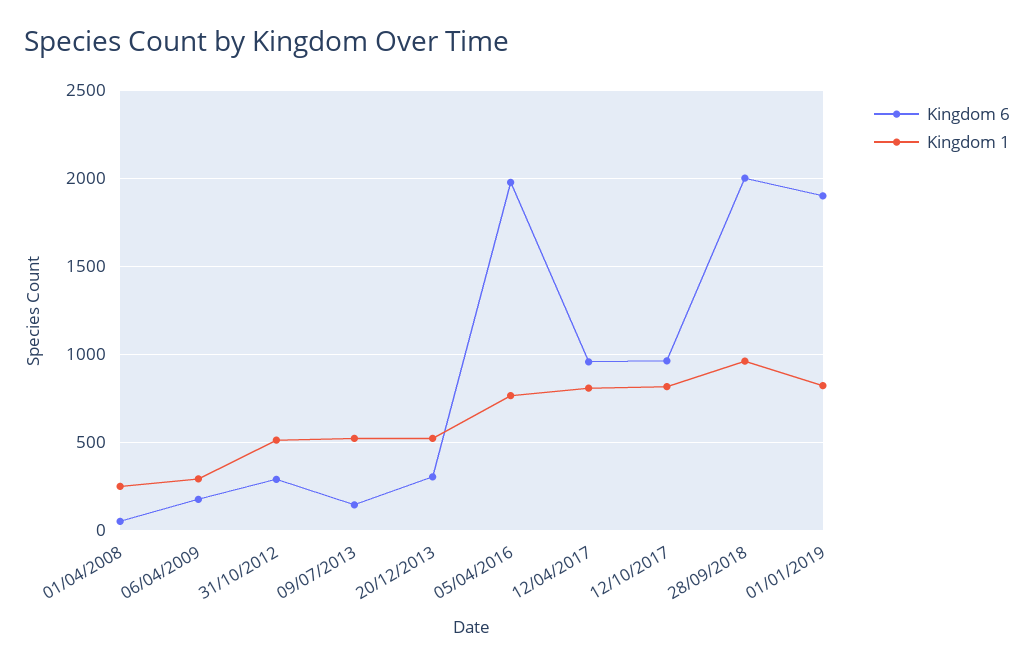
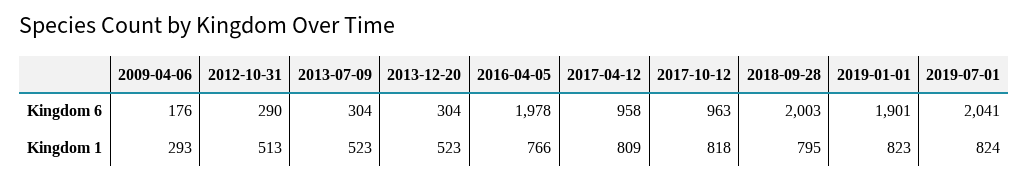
Kingdom 6, 01/04/2008: 50 -> none
Kingdom 1, 01/04/2008: 250 -> none
Kingdom 6, 09/07/2013: 150 -> 304
Kingdom 1, 28/09/2018: 950 -> 795
Kingdom 6, 2019-07-01: none -> 2041
Kingdom 1, 2019-07-01: none -> 824

